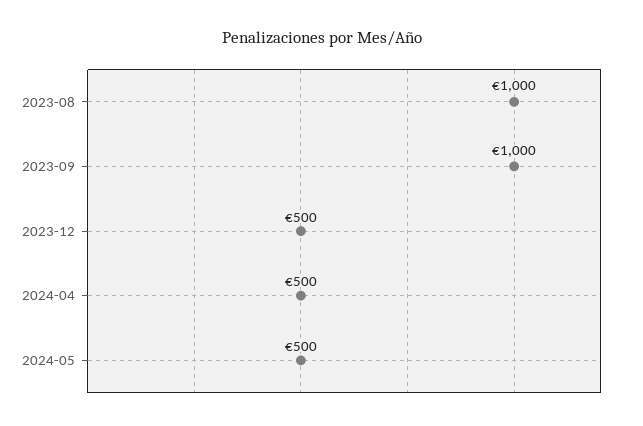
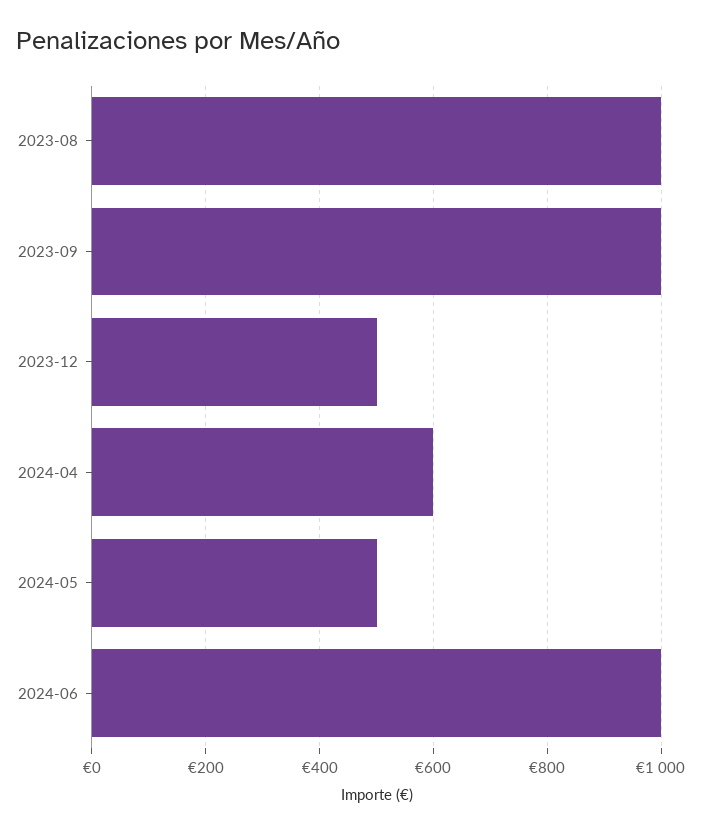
2024-04: 500 -> 600
2024-06: none -> 1000

